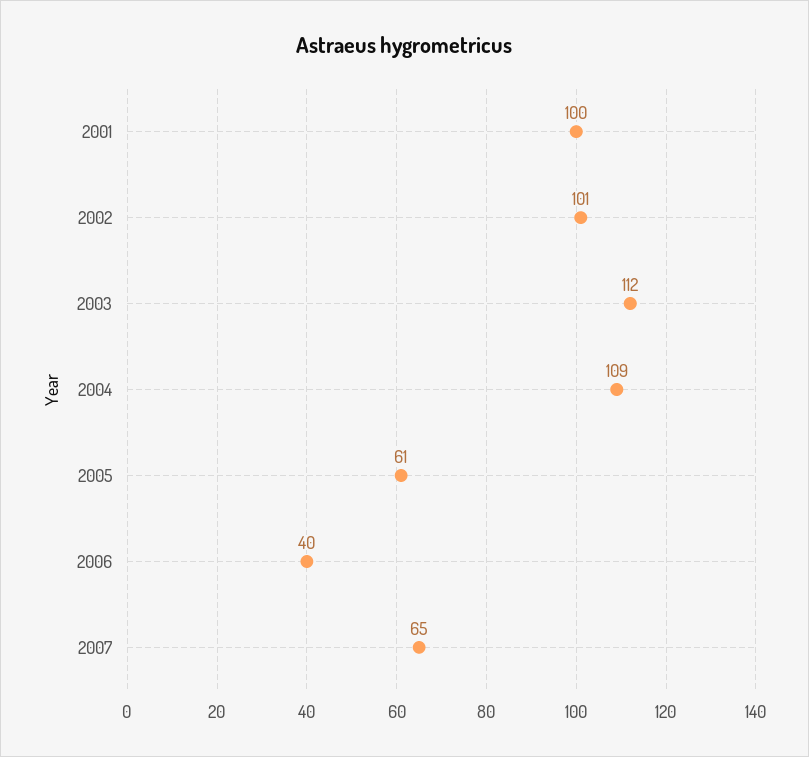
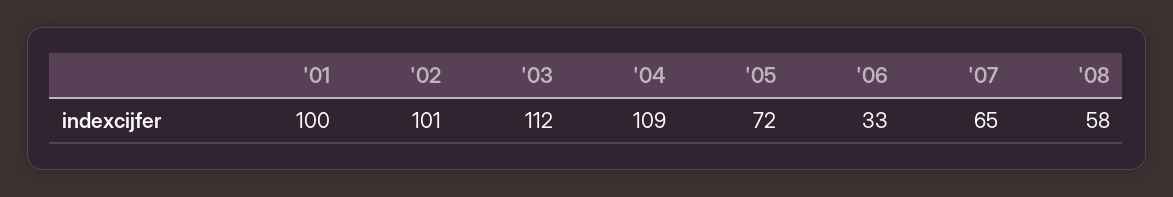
2005: 61 -> 72
2006: 40 -> 33
'08: none -> 58

